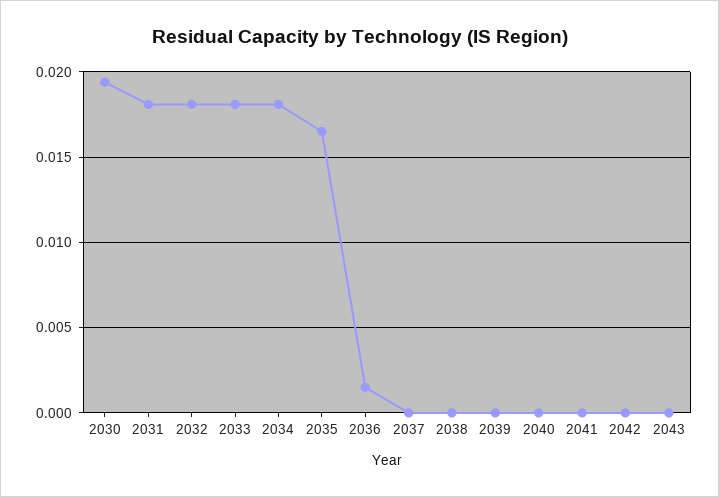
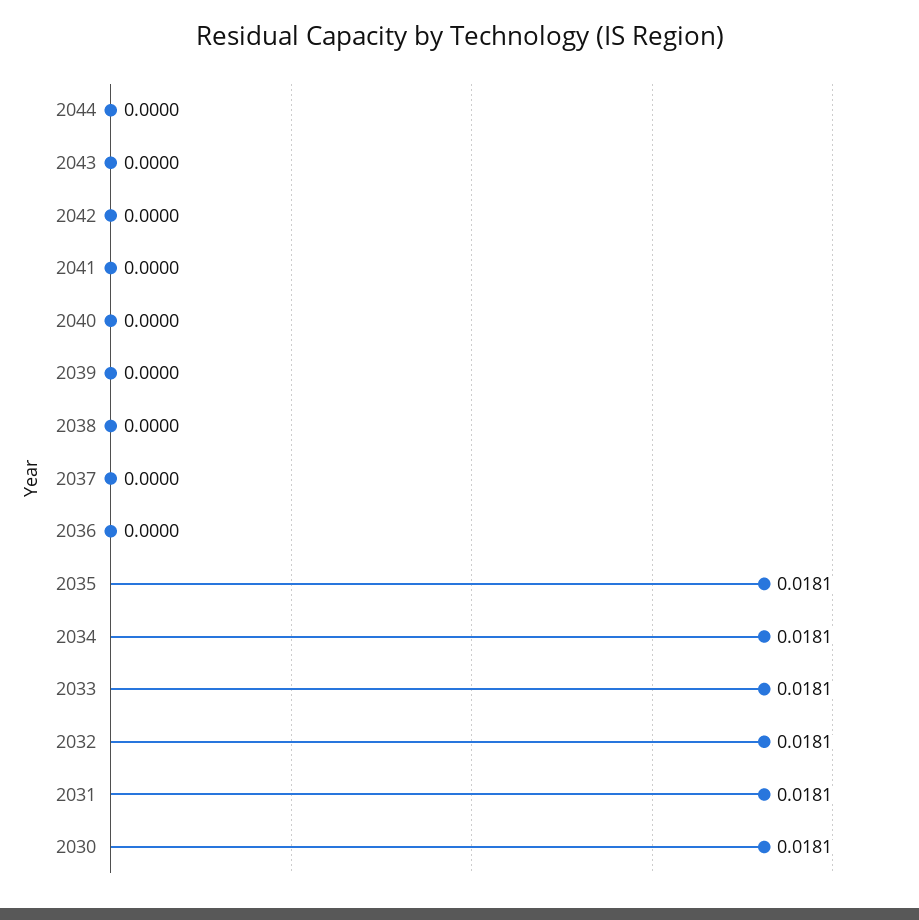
2030: 0.0195 -> 0.0181
2035: 0.0165 -> 0.0181
2036: 0.0015 -> 0
2044: none -> 0

